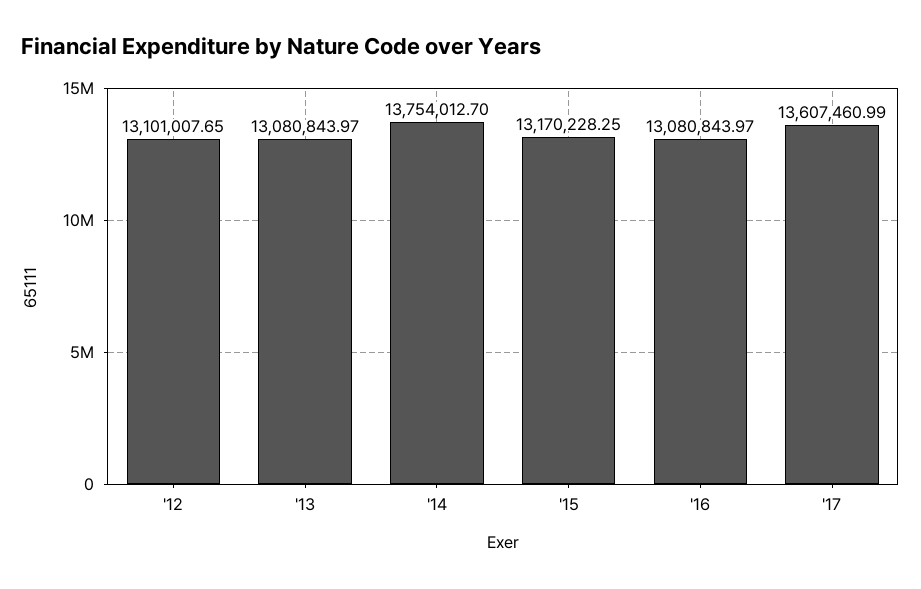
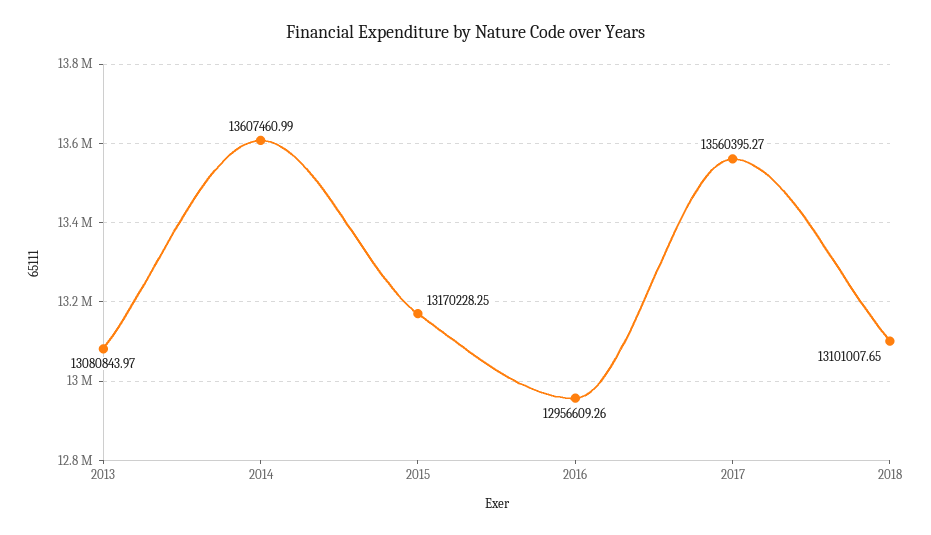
'12: 13101007.65 -> none
'14: 13754012.7 -> 13607460.99
'16: 13080843.97 -> 12956609.26
'17: 13607460.99 -> 13560395.27
2018: none -> 13101007.65

